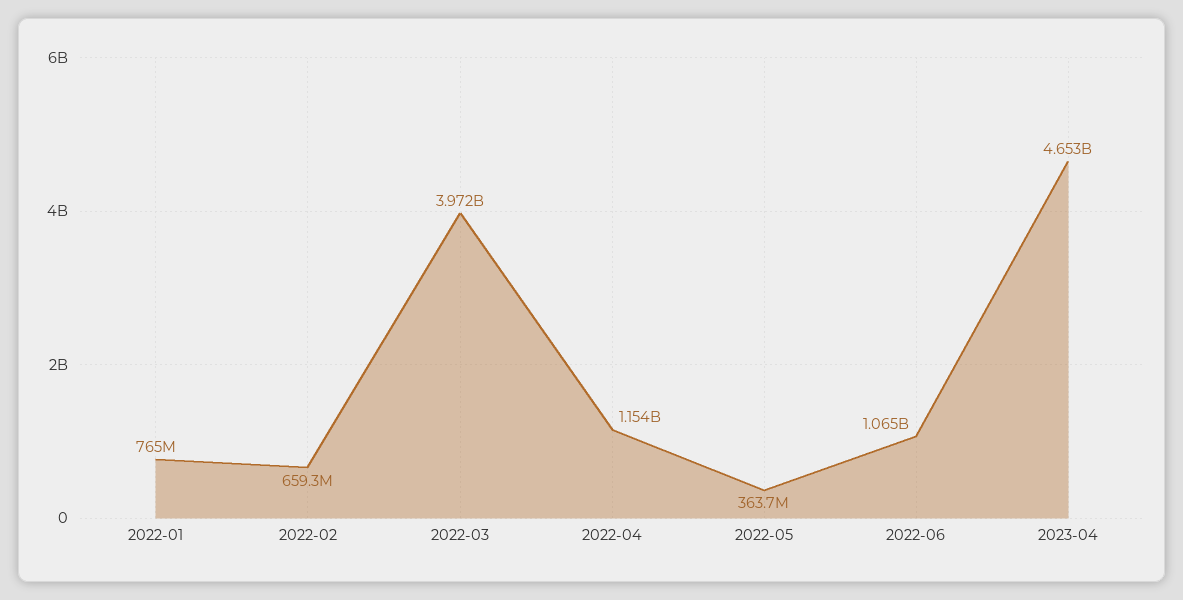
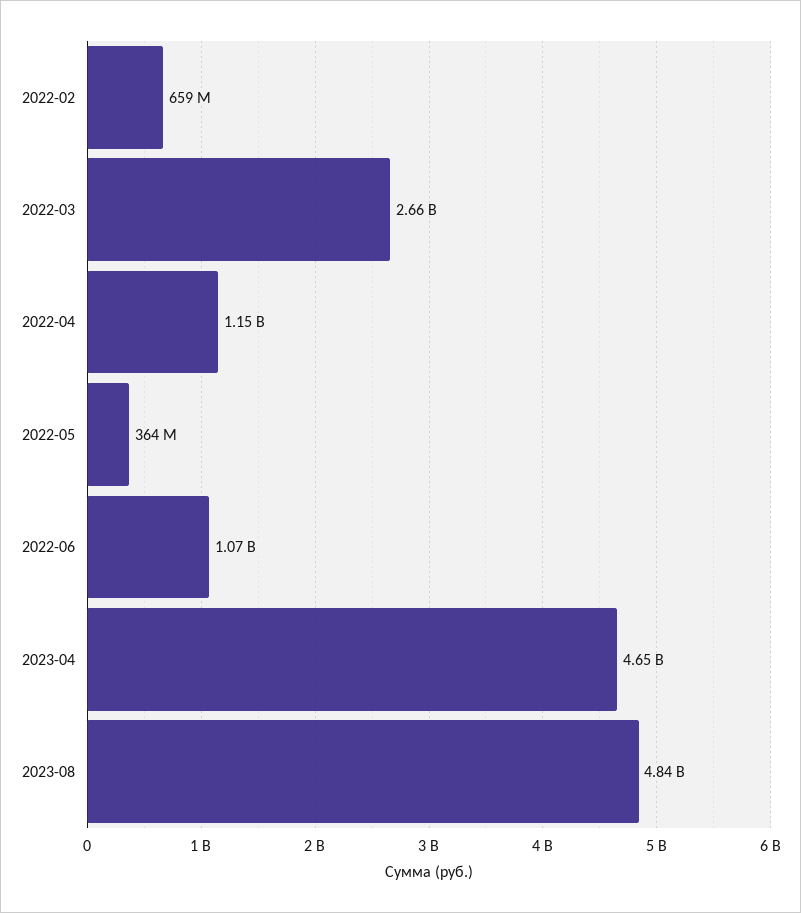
2022-01: 765000000 -> none
2022-03: 3972000000 -> 2660000000
2023-08: none -> 4840000000

